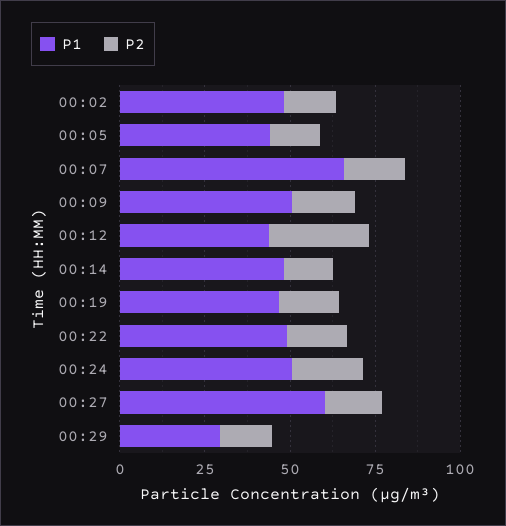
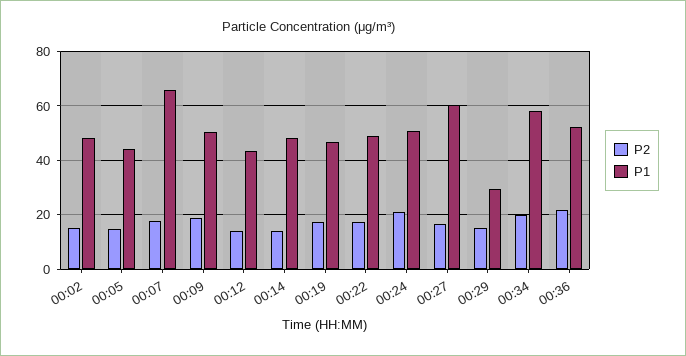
P2, 00:12: 30 -> 15
P2, 00:34: none -> 20
P1, 00:34: none -> 57.5
P2, 00:36: none -> 22.5
P1, 00:36: none -> 52.5

